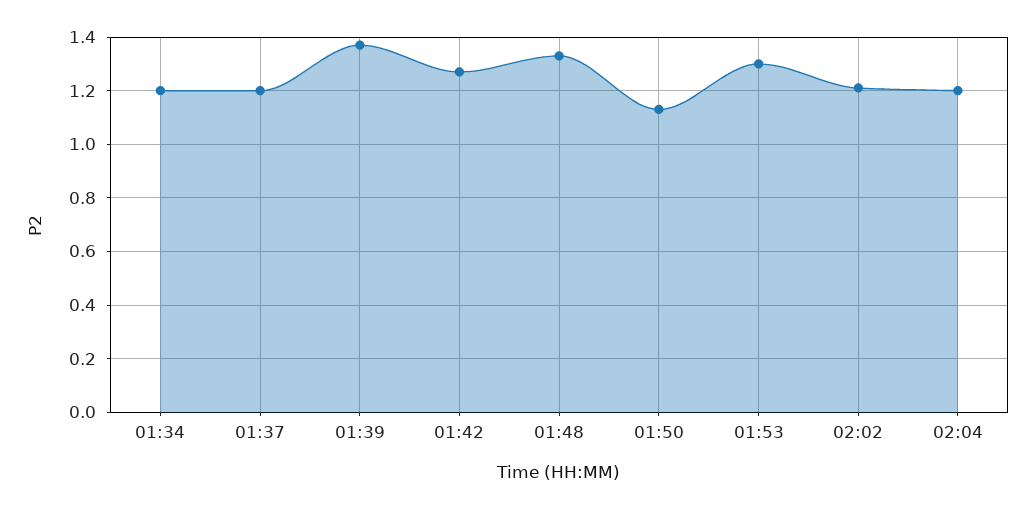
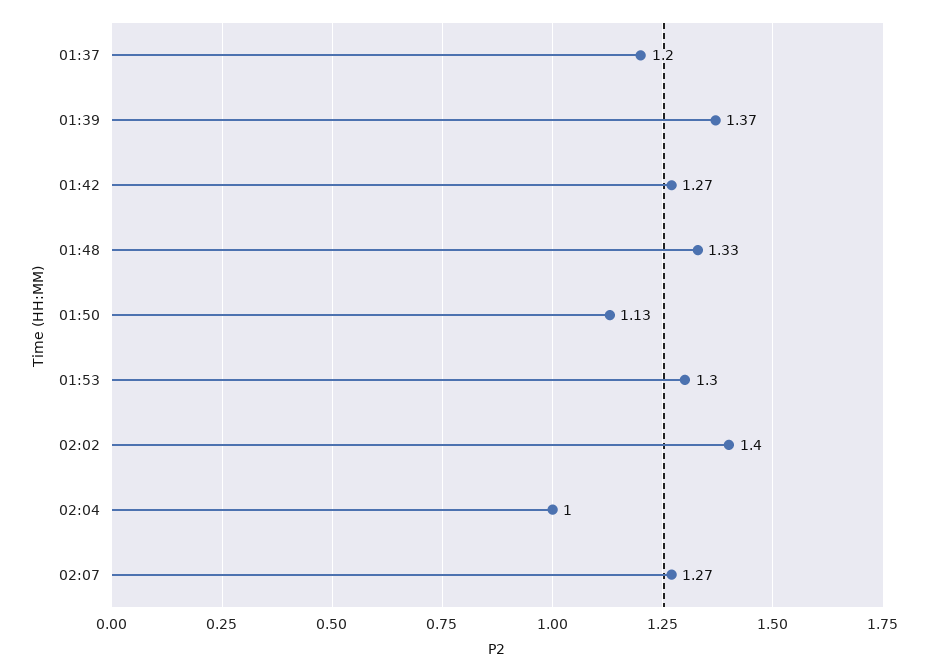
01:34: 1.2 -> none
02:02: 1.2 -> 1.4
02:04: 1.2 -> 1
02:07: none -> 1.27

